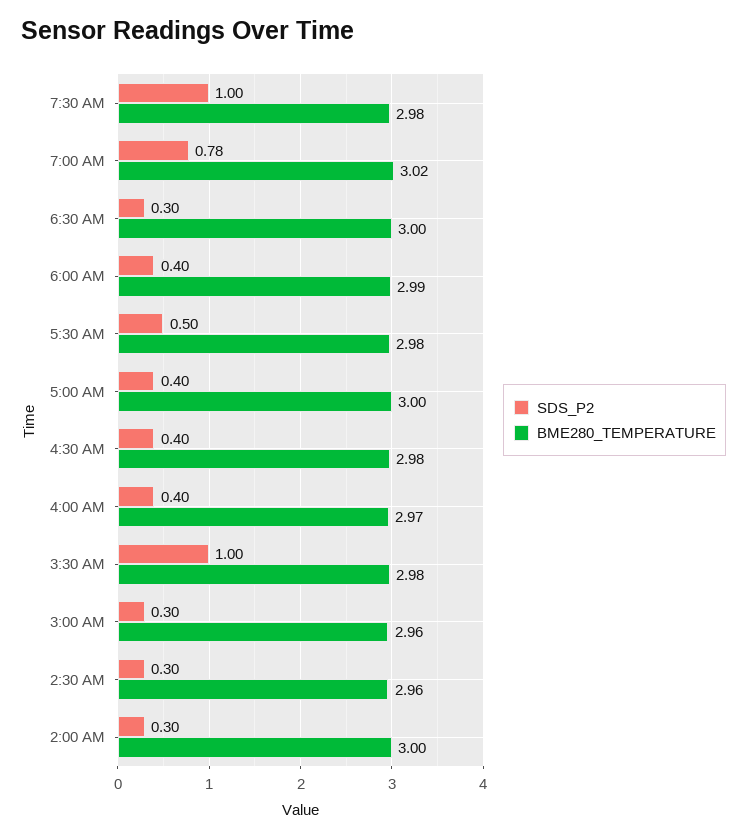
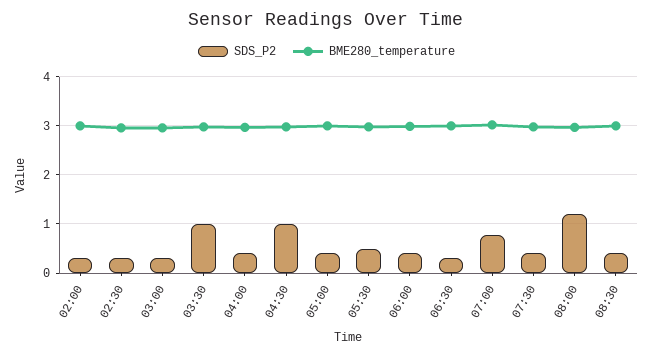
SDS_P2, 7:30 AM: 1 -> 0.4
SDS_P2, 4:30 AM: 0.4 -> 1
SDS_P2, 08:00: none -> 1.2
BME280_TEMPERATURE, 08:00: none -> 3
SDS_P2, 08:30: none -> 0.4
BME280_TEMPERATURE, 08:30: none -> 3

